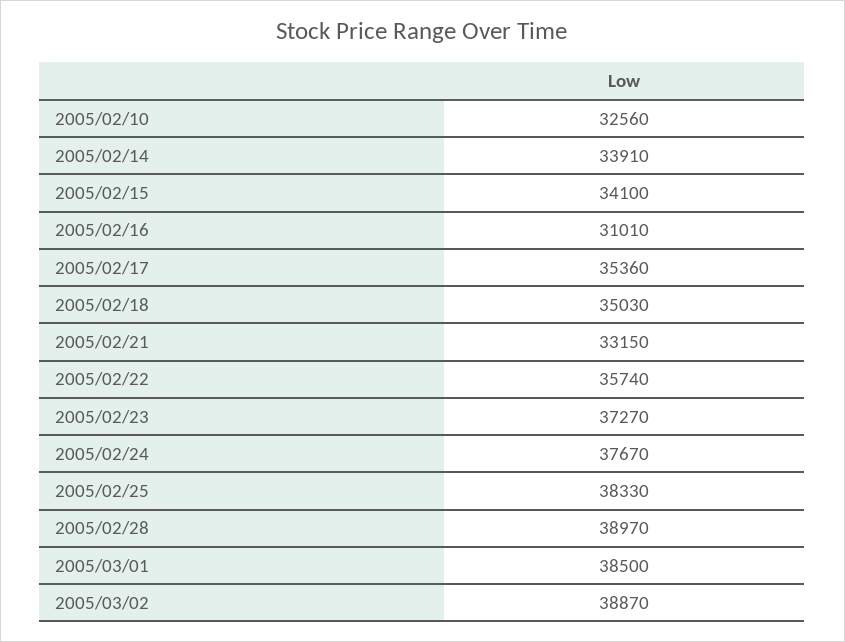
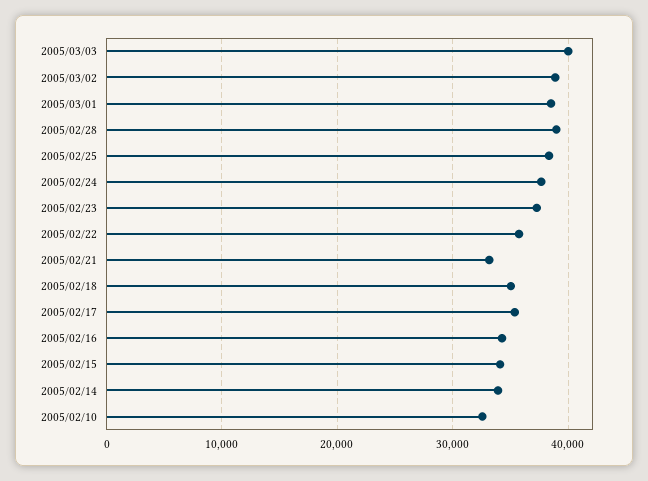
2005/02/16: 31010 -> 34000
2005/03/03: none -> 40000

